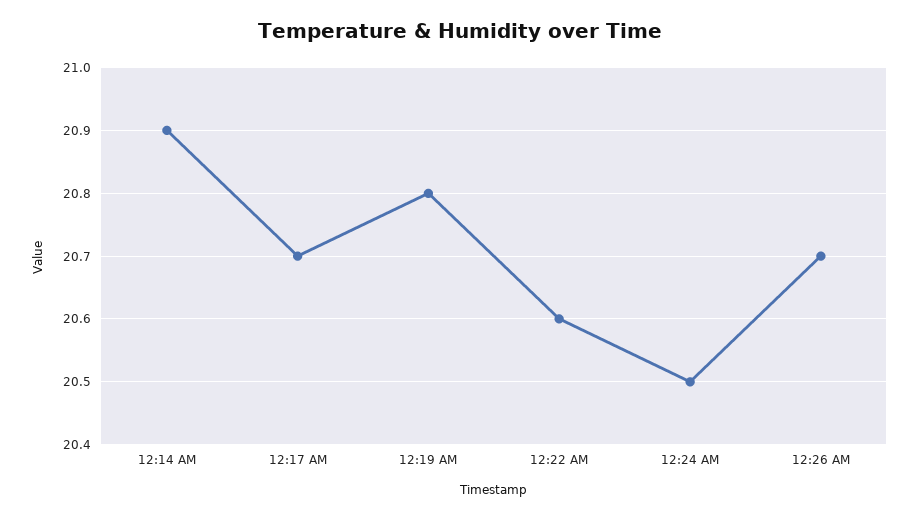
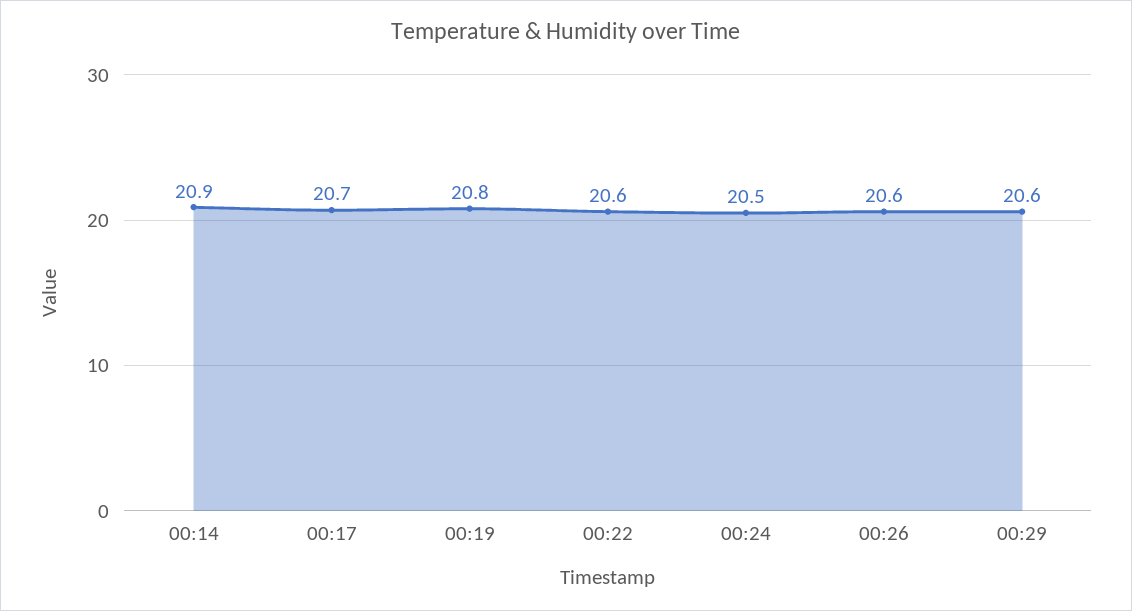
12:26 AM: 20.7 -> 20.6
00:29: none -> 20.6

